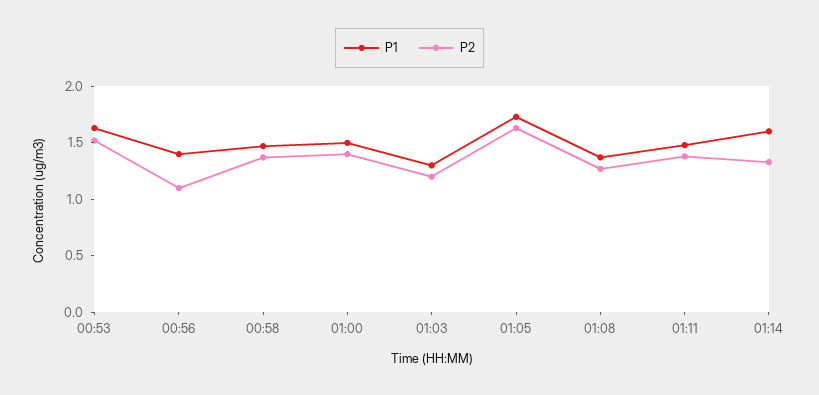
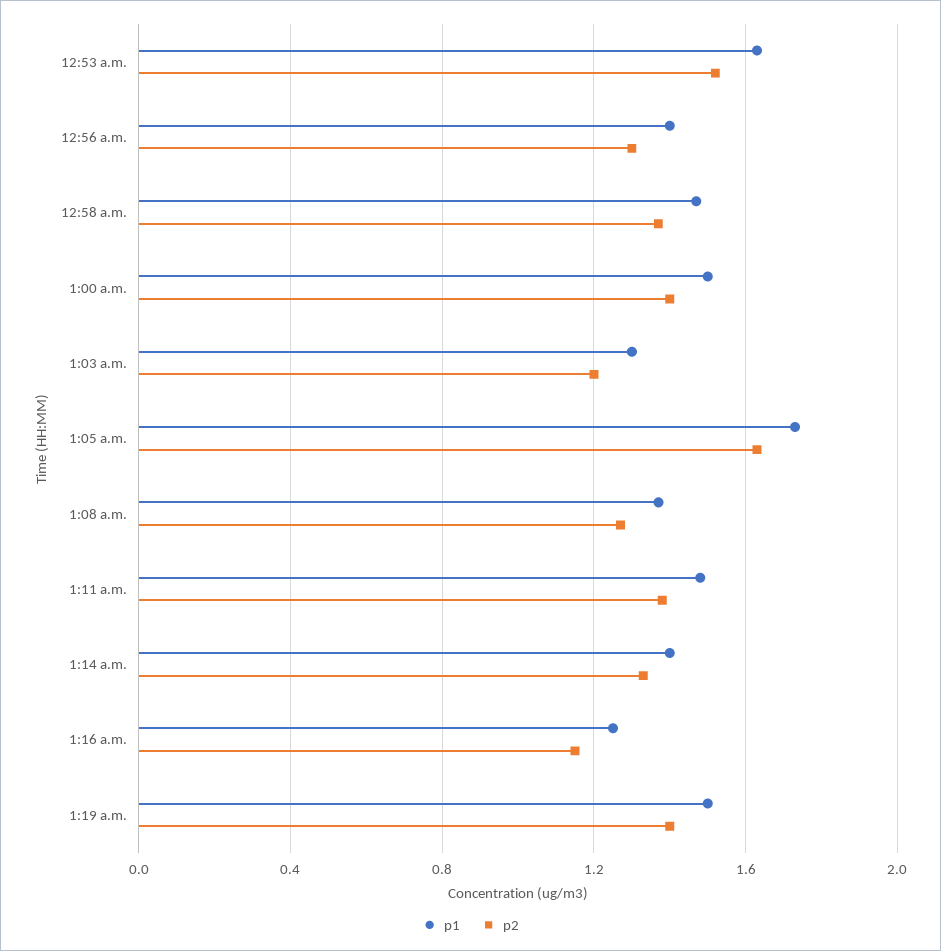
P2, 00:56: 1.1 -> 1.3
P1, 01:14: 1.6 -> 1.4
P1, 1:16 a.m.: none -> 1.25
P2, 1:16 a.m.: none -> 1.15
P1, 1:19 a.m.: none -> 1.5
P2, 1:19 a.m.: none -> 1.4

